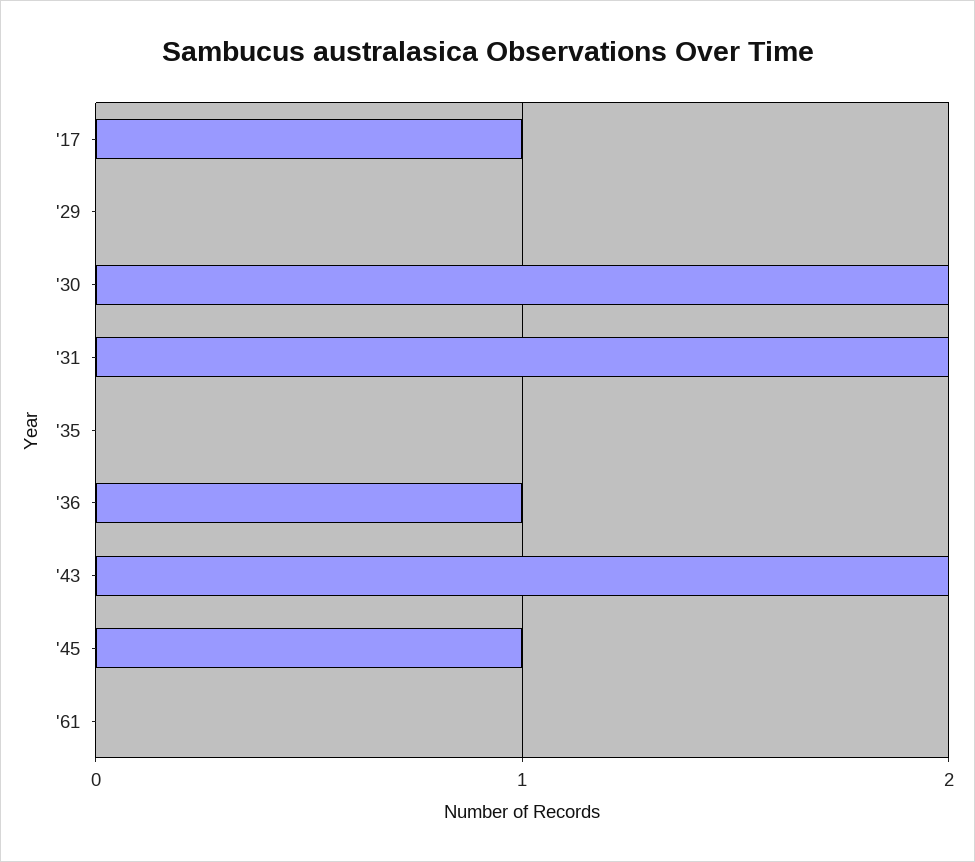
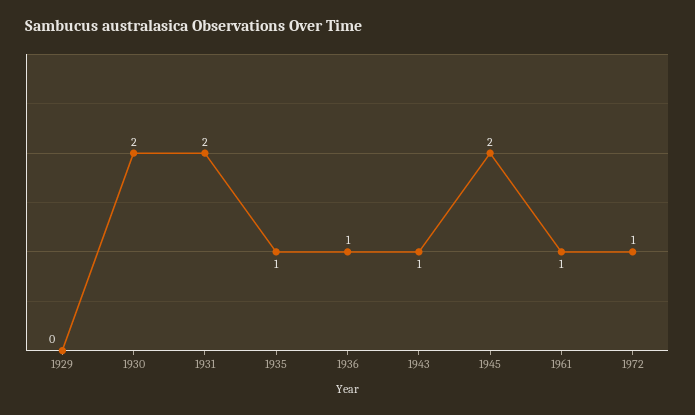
'17: 1 -> none
'35: 0 -> 1
'43: 2 -> 1
'45: 1 -> 2
'61: 0 -> 1
1972: none -> 1

